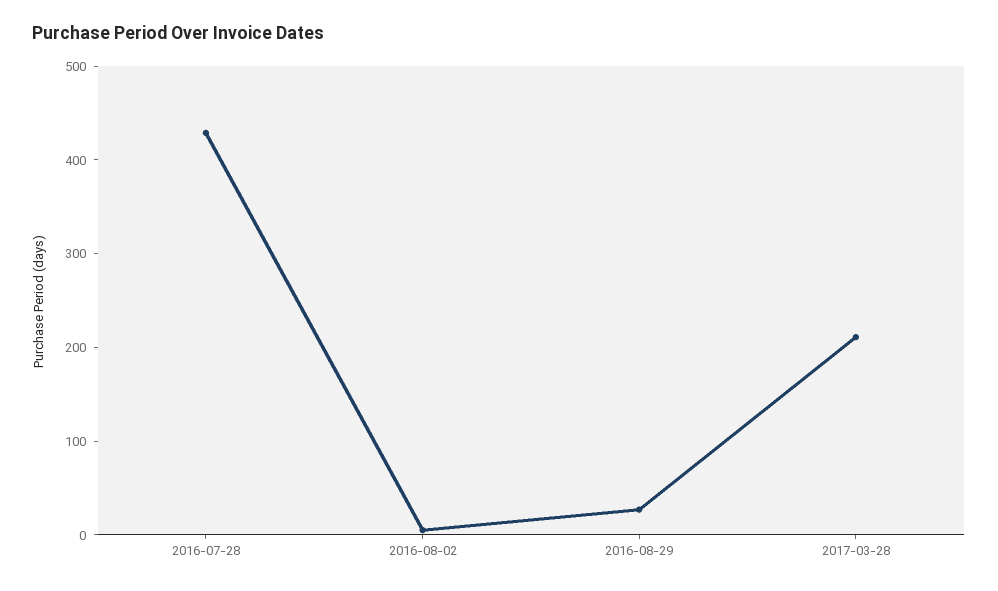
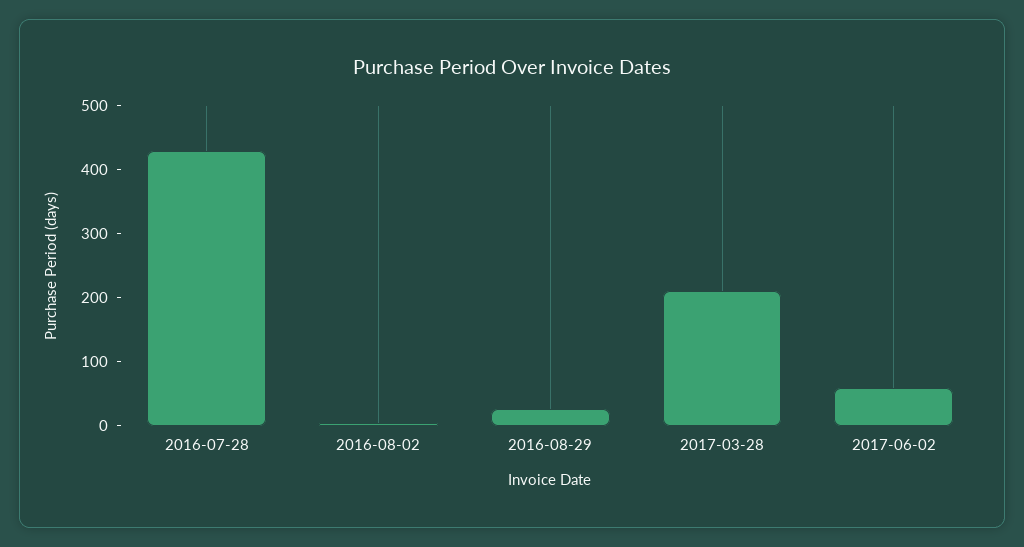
2017-06-02: none -> 60

